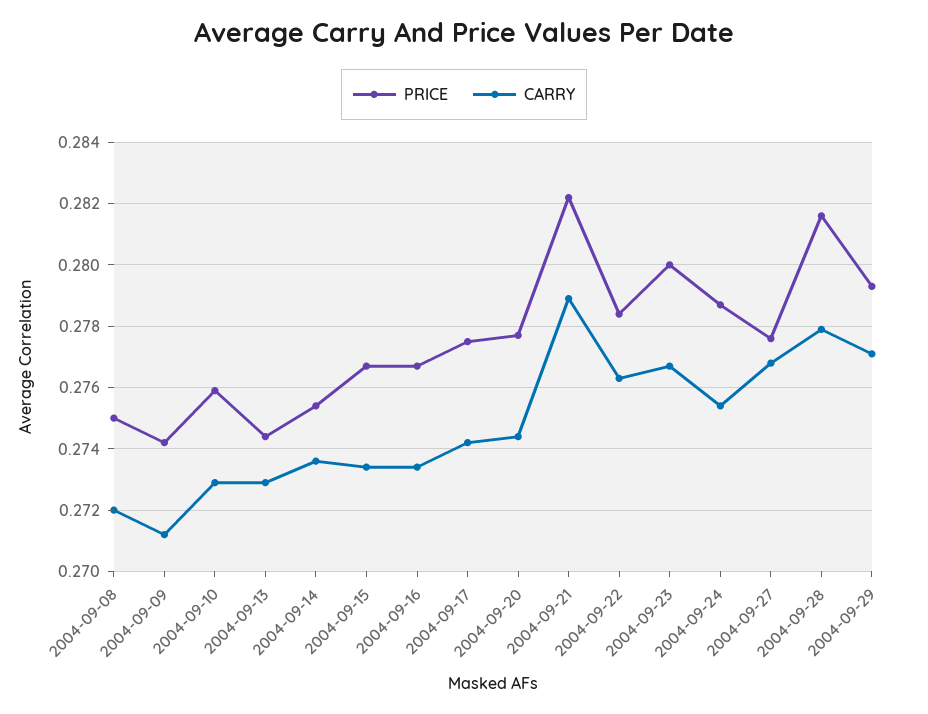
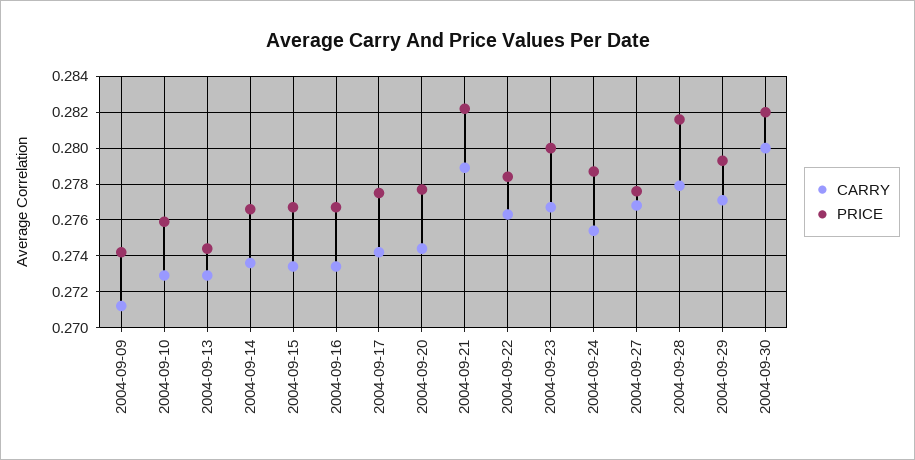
PRICE, 2004-09-08: 0.275 -> none
CARRY, 2004-09-08: 0.272 -> none
PRICE, 2004-09-14: 0.2755 -> 0.2765
CARRY, 2004-09-30: none -> 0.28
PRICE, 2004-09-30: none -> 0.282

